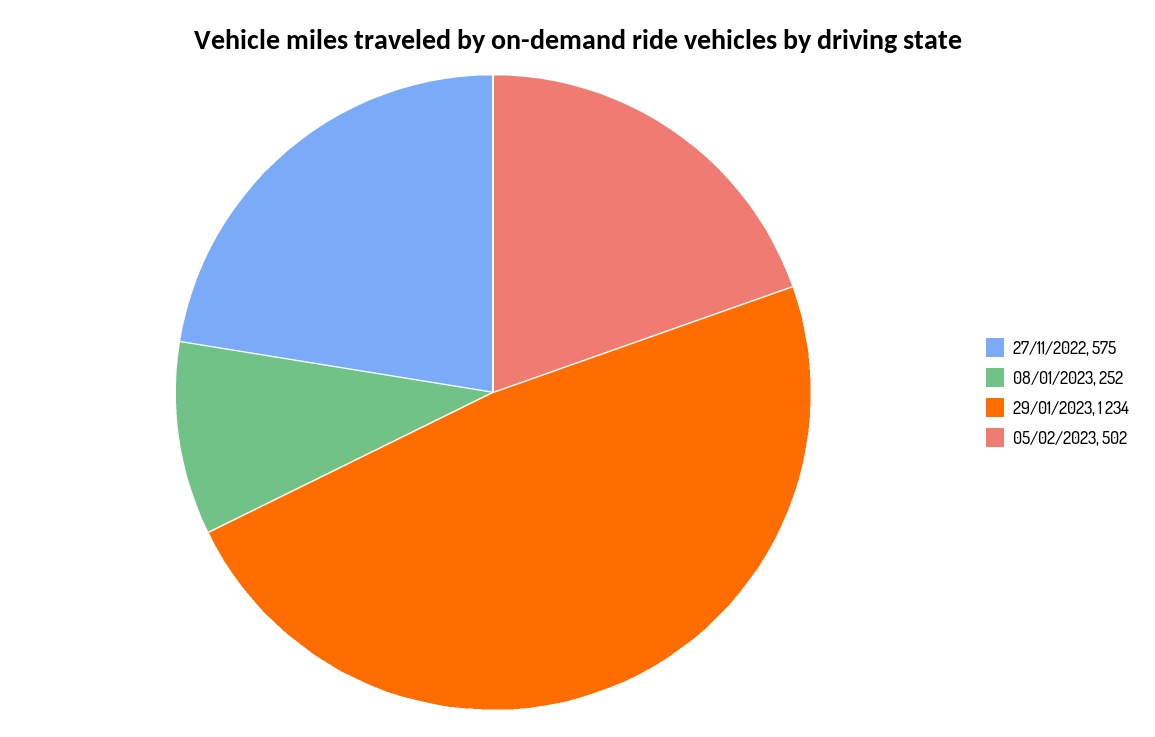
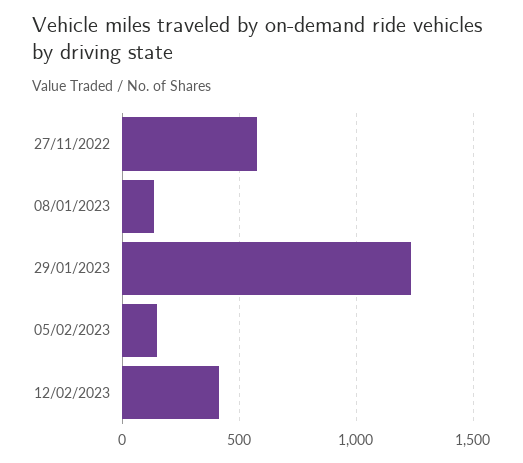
08/01/2023: 252 -> 150
05/02/2023: 502 -> 150
12/02/2023: none -> 400

